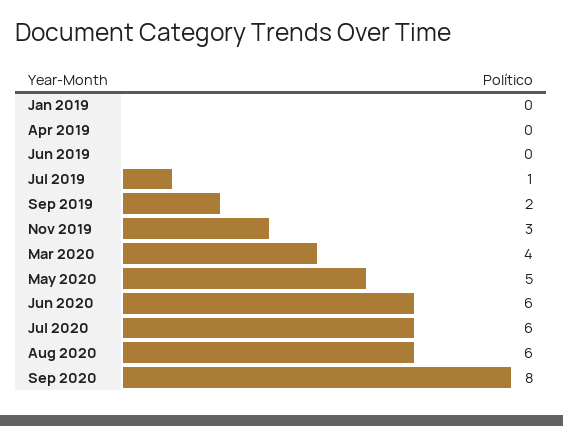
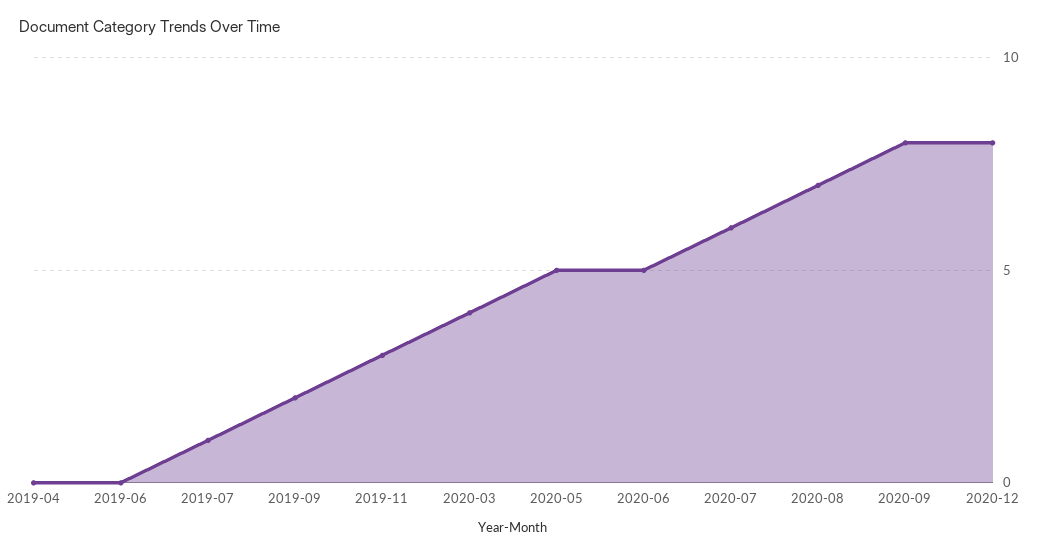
Jan 2019: 0 -> none
Jun 2020: 6 -> 5
Aug 2020: 6 -> 7
2020-12: none -> 8

